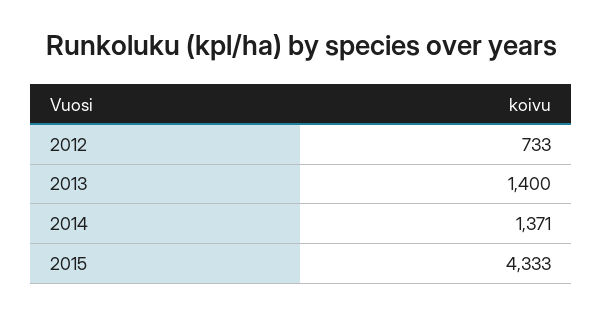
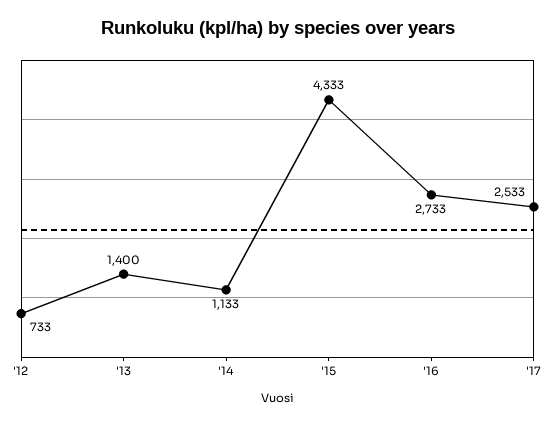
2014: 1371 -> 1133
'16: none -> 2733
'17: none -> 2533

